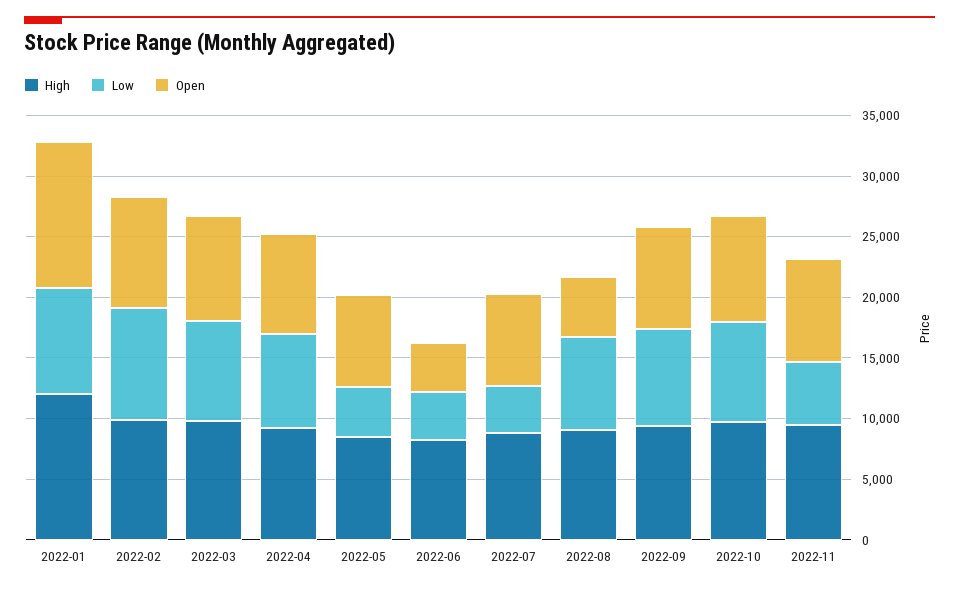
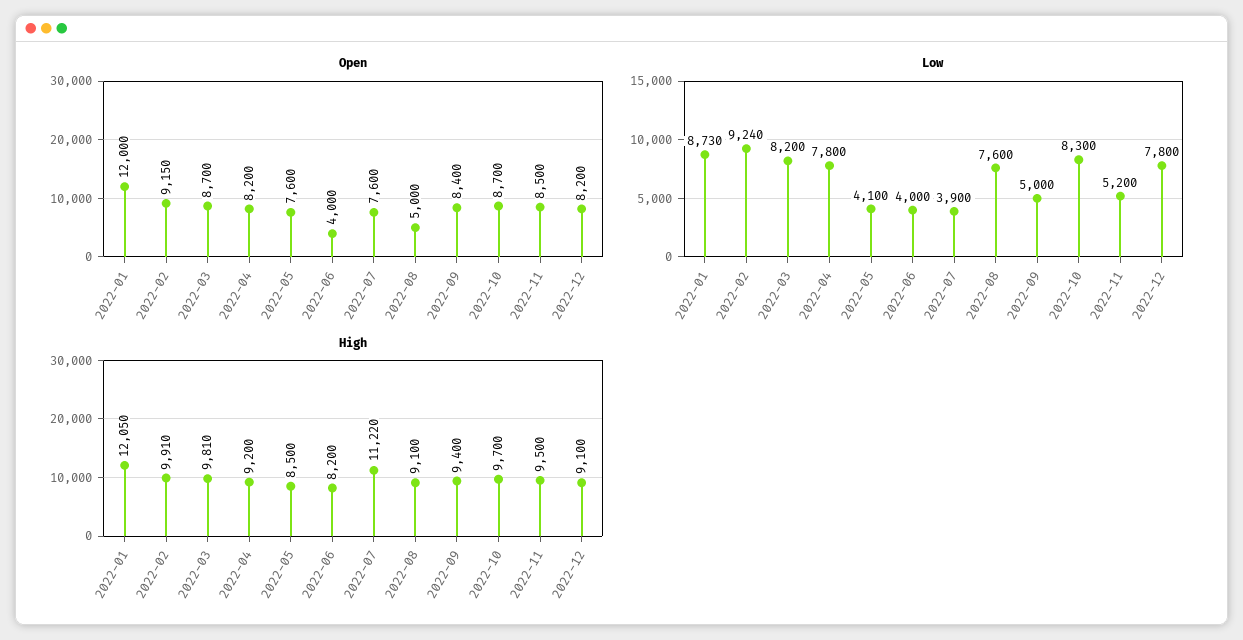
High, 2022-07: 9000 -> 11220
Low, 2022-09: 8000 -> 5000
Open, 2022-12: none -> 8200
Low, 2022-12: none -> 7800
High, 2022-12: none -> 9100

